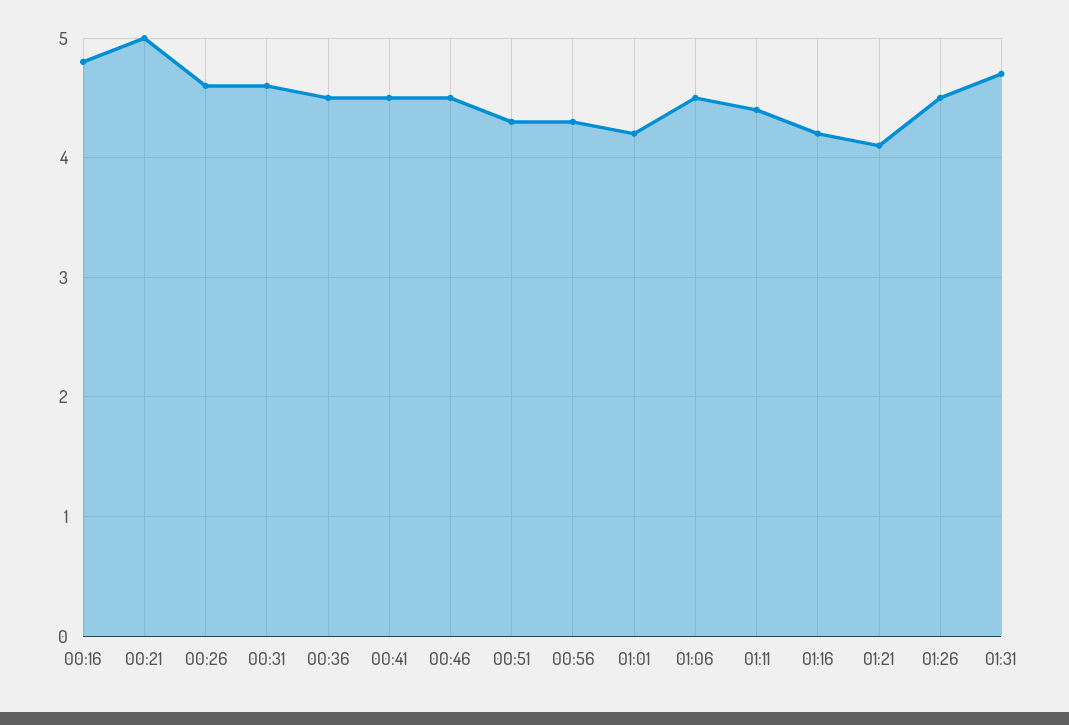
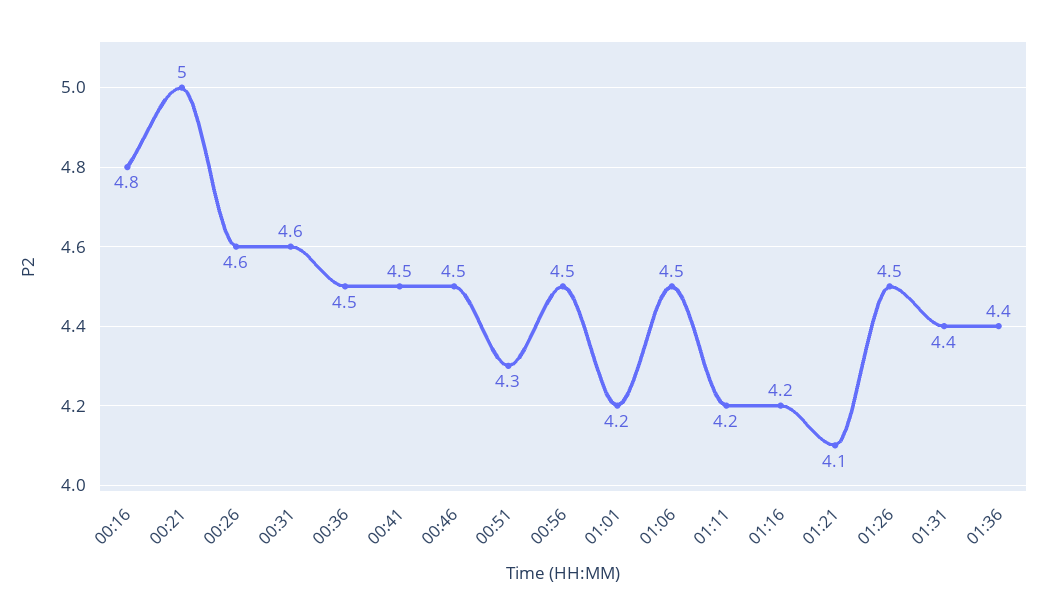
00:56: 4.3 -> 4.5
01:11: 4.4 -> 4.2
01:31: 4.7 -> 4.4
01:36: none -> 4.4

